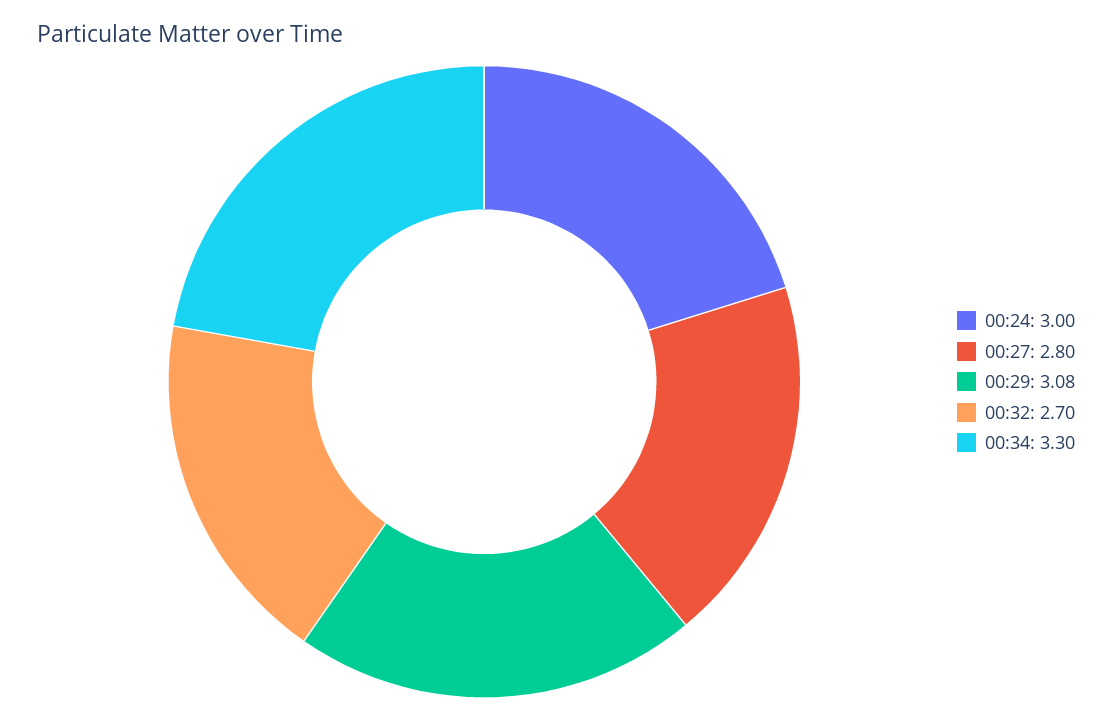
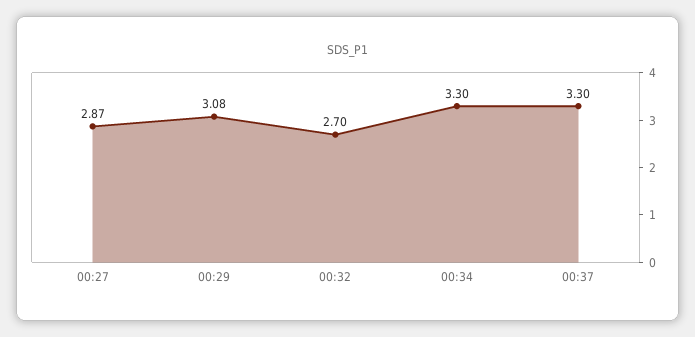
00:24: 3 -> none
00:27: 2.8 -> 2.87
00:37: none -> 3.3

